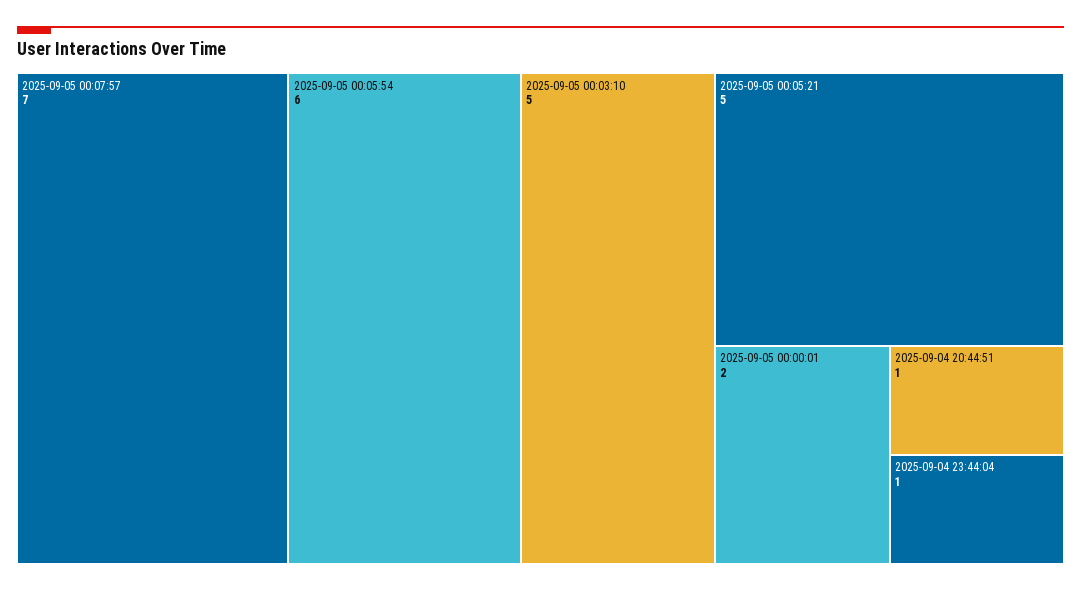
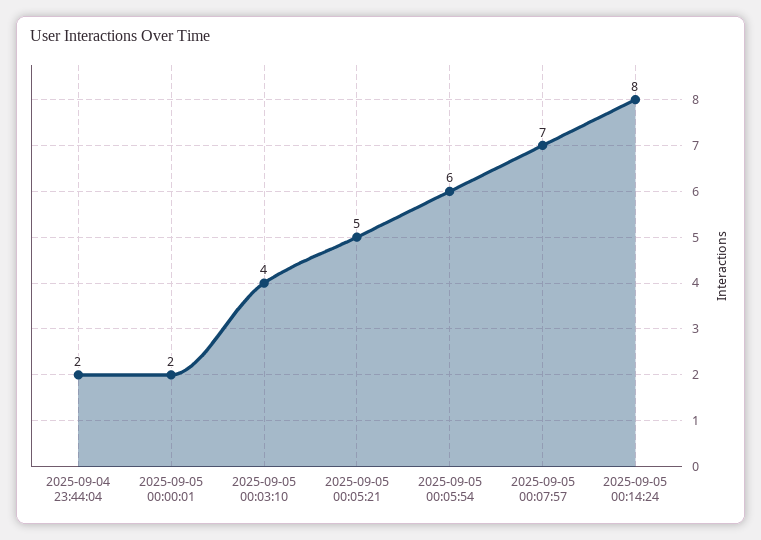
2025-09-05 00:03:10: 5 -> 4
2025-09-04 20:44:51: 1 -> none
2025-09-04 23:44:04: 1 -> 2
2025-09-05 00:14:24: none -> 8

